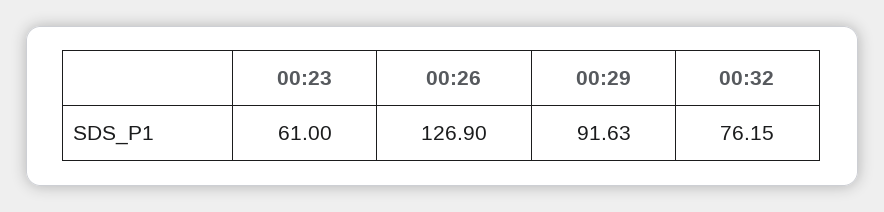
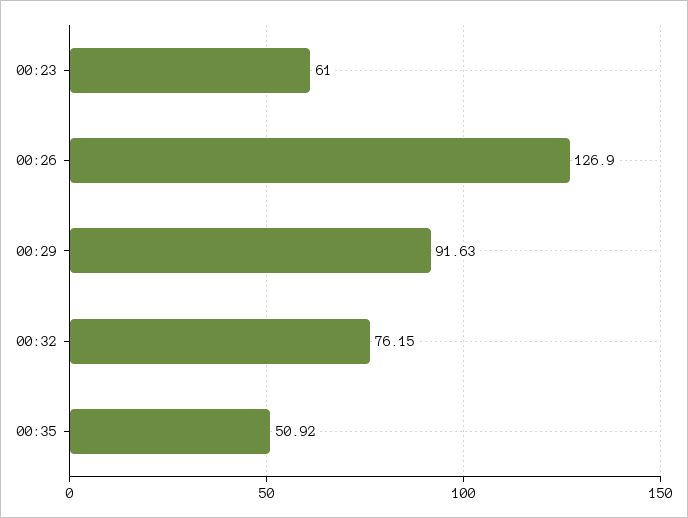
00:35: none -> 50.92

